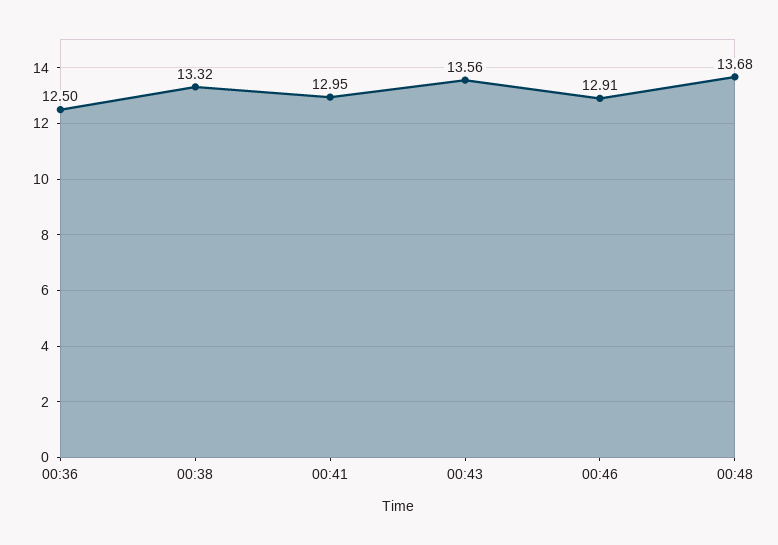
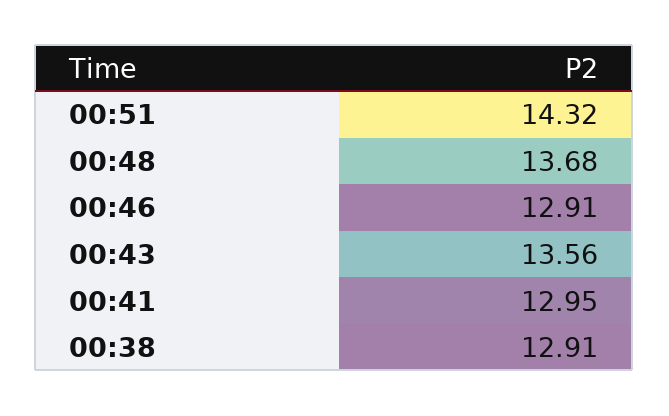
00:36: 12.5 -> none
00:38: 13.32 -> 12.91
00:51: none -> 14.32

